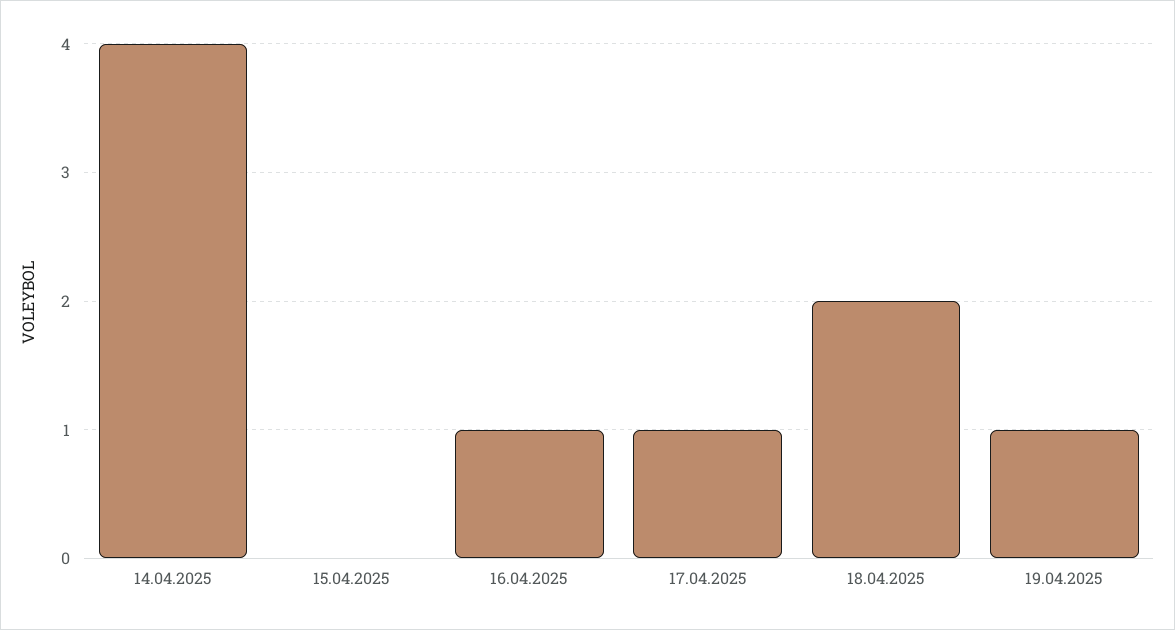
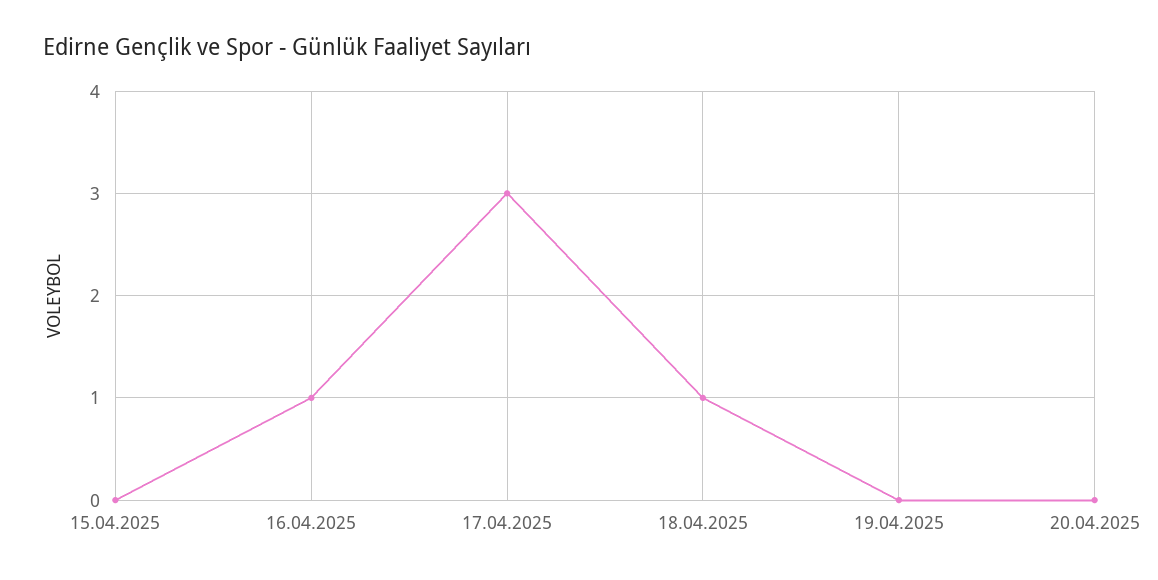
14.04.2025: 4 -> none
17.04.2025: 1 -> 3
18.04.2025: 2 -> 1
19.04.2025: 1 -> 0
20.04.2025: none -> 0

